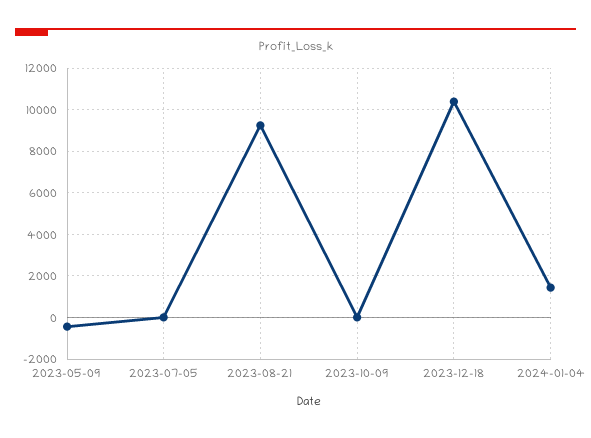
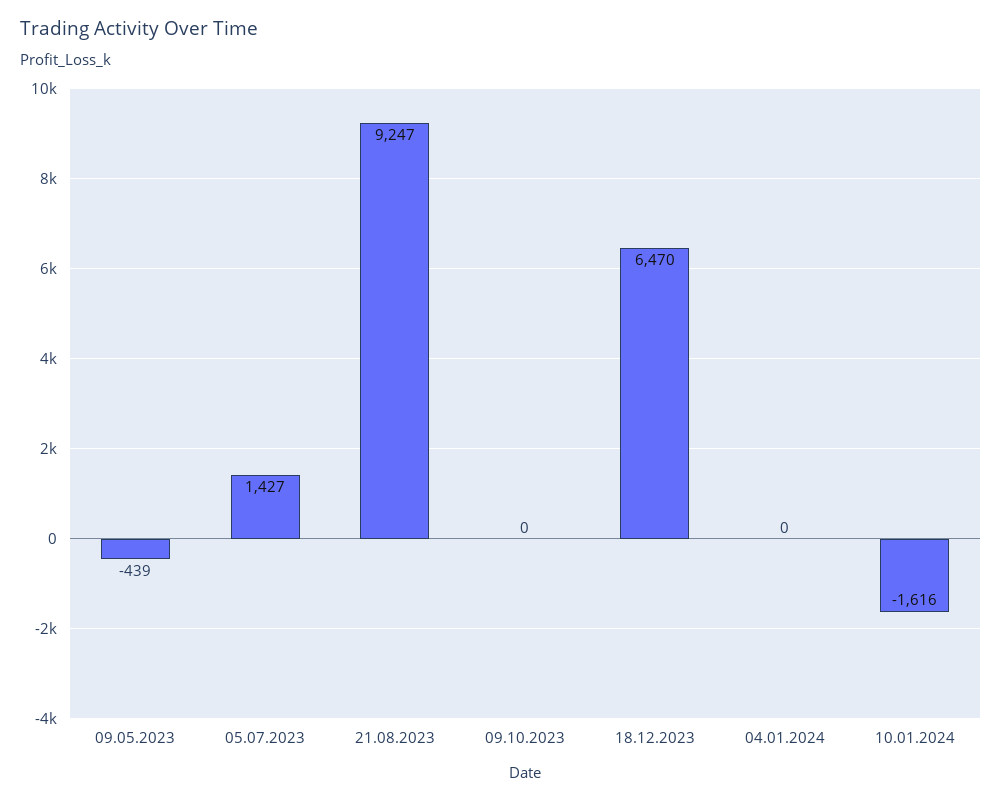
2023-07-05: 0 -> 1427
2023-12-18: 10500 -> 6470
2024-01-04: 1500 -> 0
10.01.2024: none -> -1616

